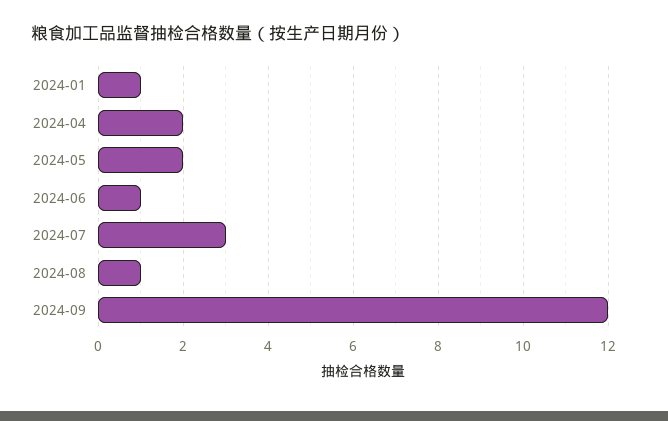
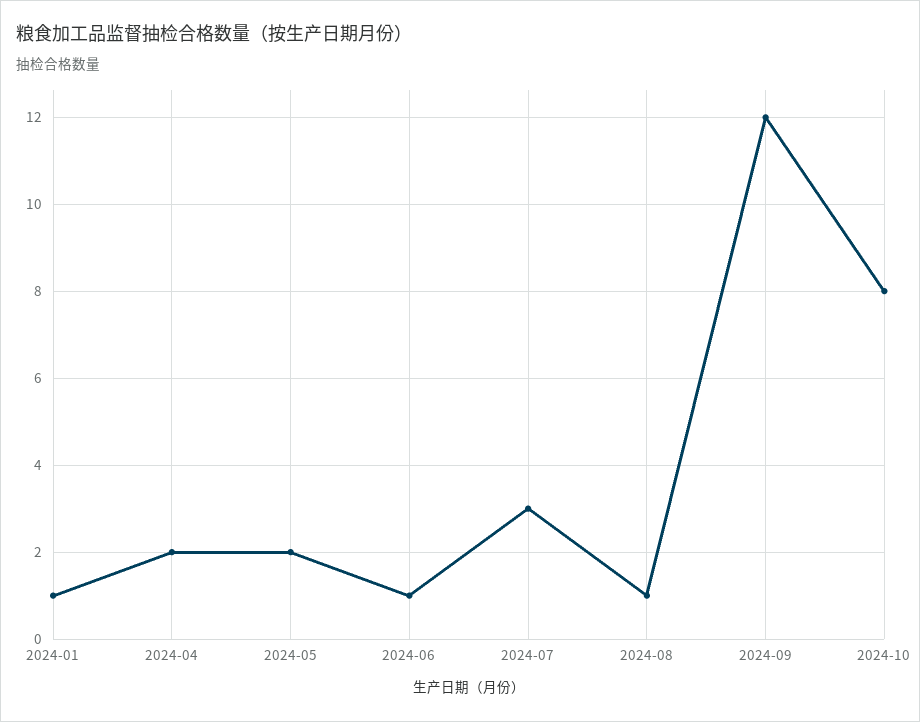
2024-10: none -> 8

